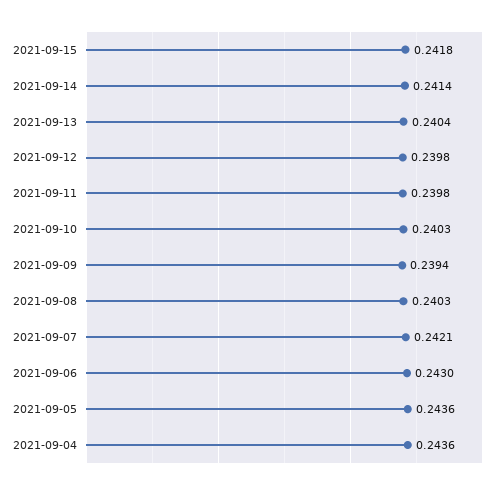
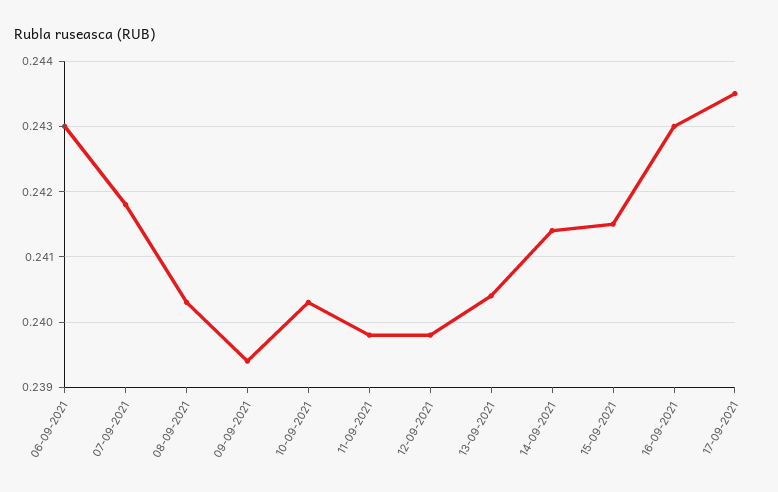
2021-09-15: 0.2418 -> 0.2415
2021-09-07: 0.2421 -> 0.2418
2021-09-05: 0.2436 -> none
2021-09-04: 0.2436 -> none
16-09-2021: none -> 0.243
17-09-2021: none -> 0.2435

